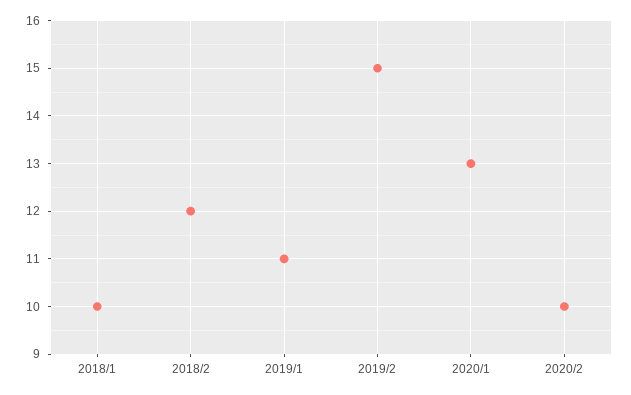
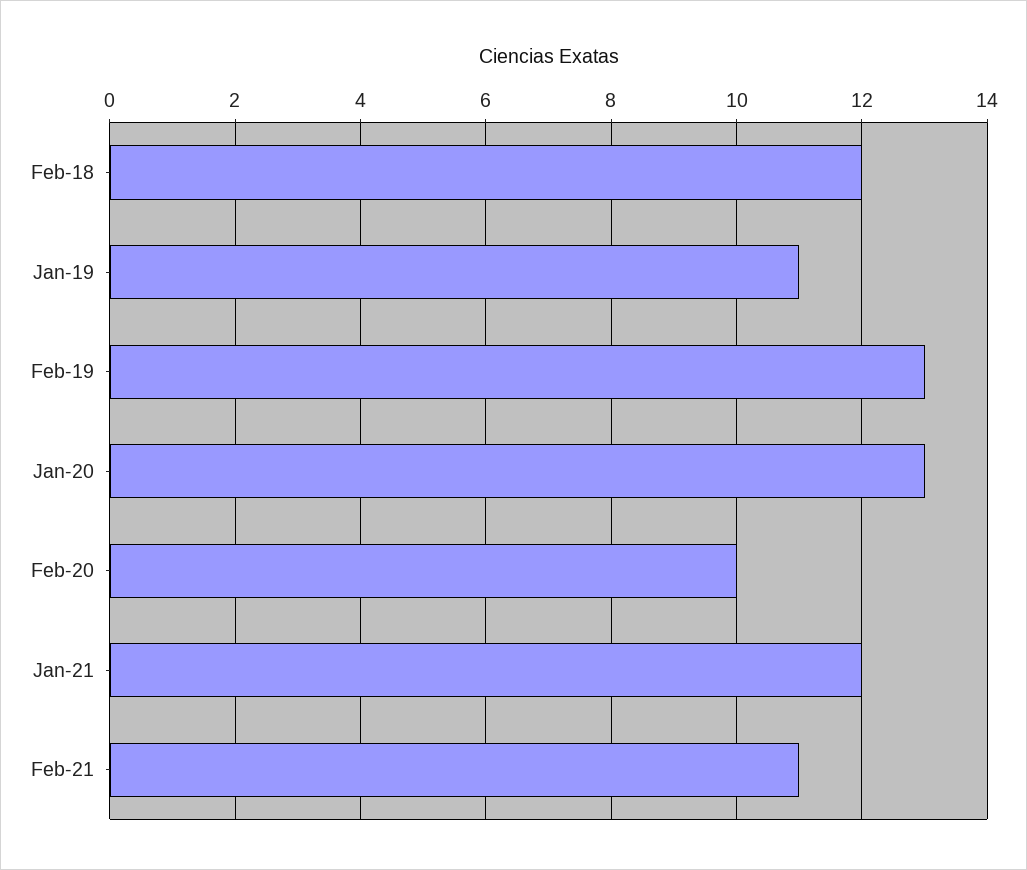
2018/1: 10 -> none
2019/2: 15 -> 13
Jan-21: none -> 12
Feb-21: none -> 11

